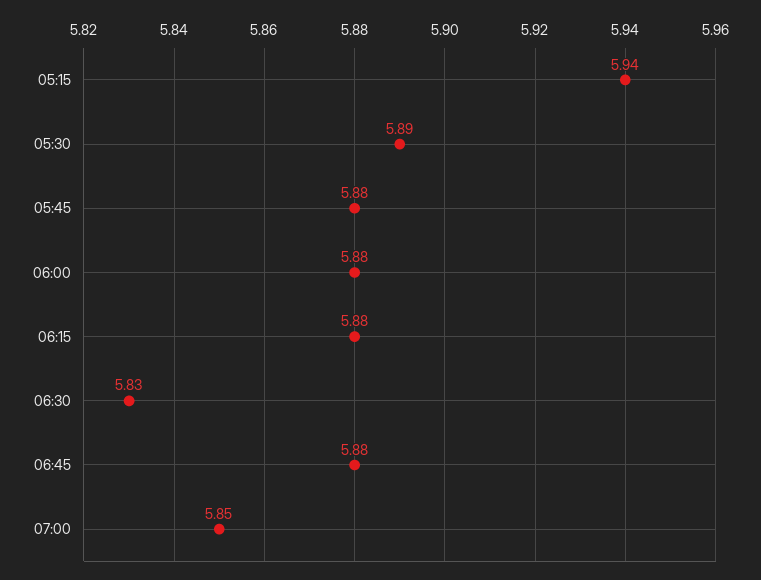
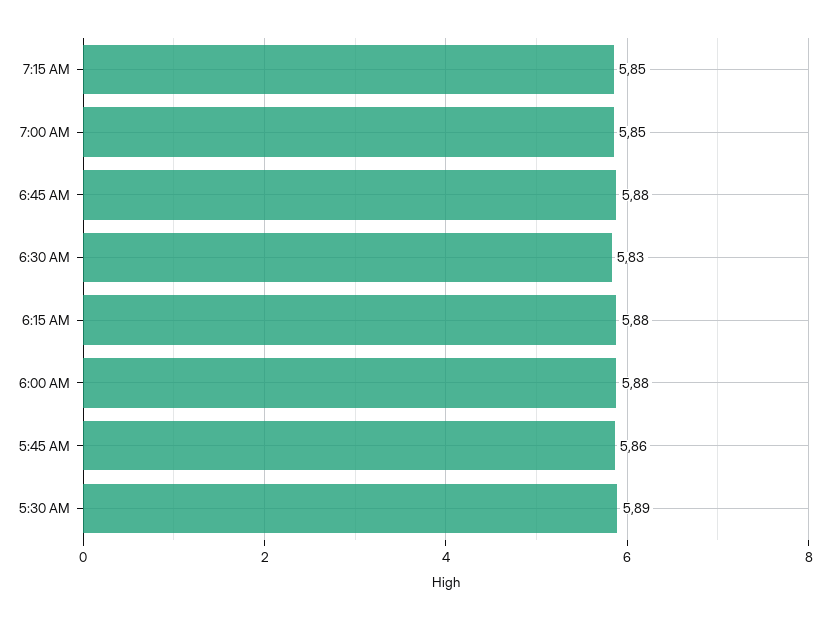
05:15: 5.94 -> none
05:45: 5.88 -> 5.86
7:15 AM: none -> 5.85

